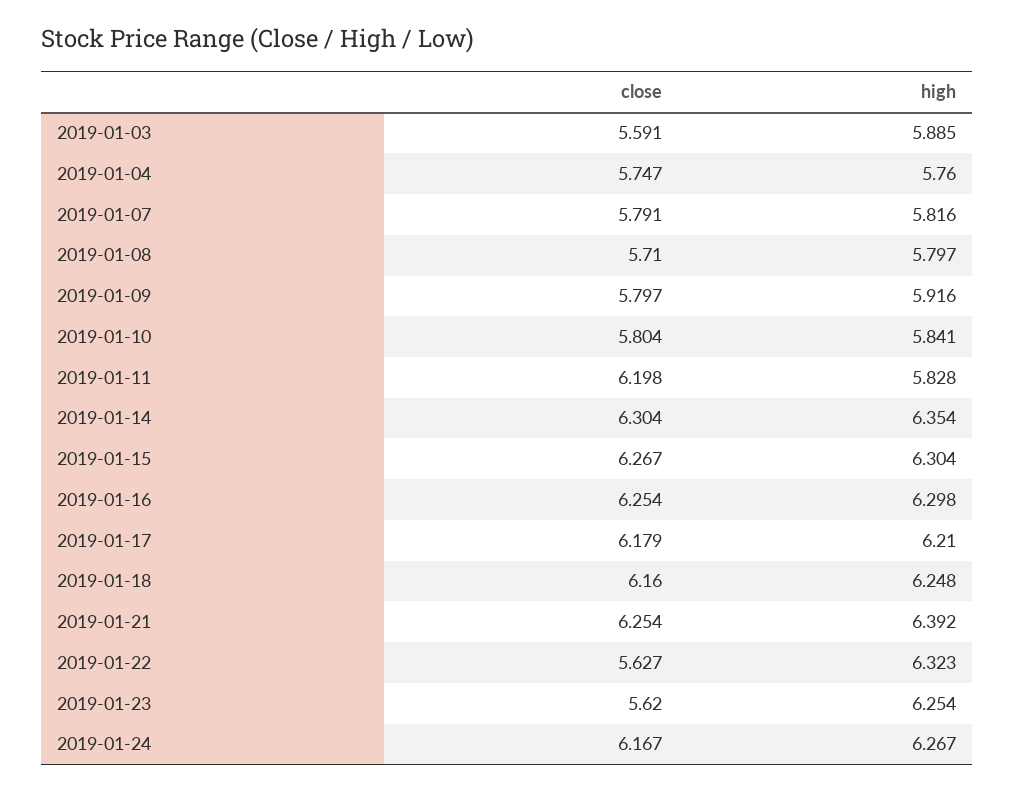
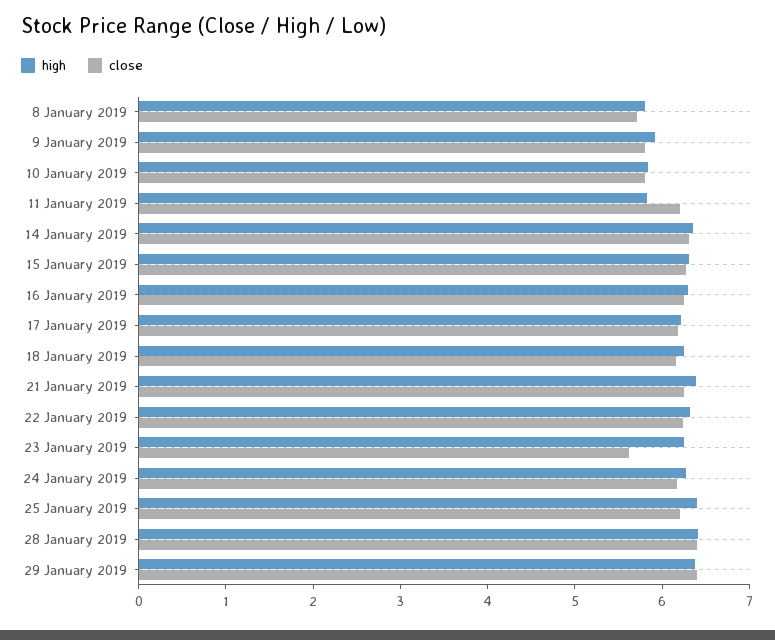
close, 2019-01-03: 5.591 -> none
high, 2019-01-03: 5.885 -> none
close, 2019-01-04: 5.747 -> none
high, 2019-01-04: 5.76 -> none
close, 2019-01-07: 5.791 -> none
high, 2019-01-07: 5.816 -> none
close, 2019-01-22: 5.627 -> 6.2
high, 25 January 2019: none -> 6.4
close, 25 January 2019: none -> 6.2
high, 28 January 2019: none -> 6.4
close, 28 January 2019: none -> 6.4
high, 29 January 2019: none -> 6.4
close, 29 January 2019: none -> 6.4

